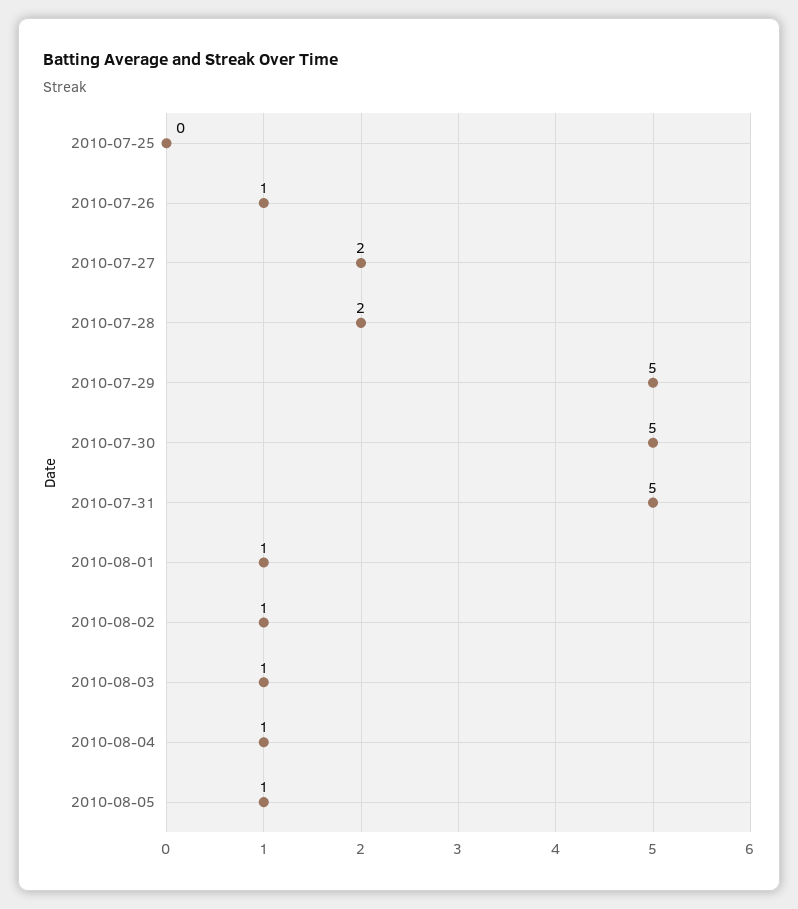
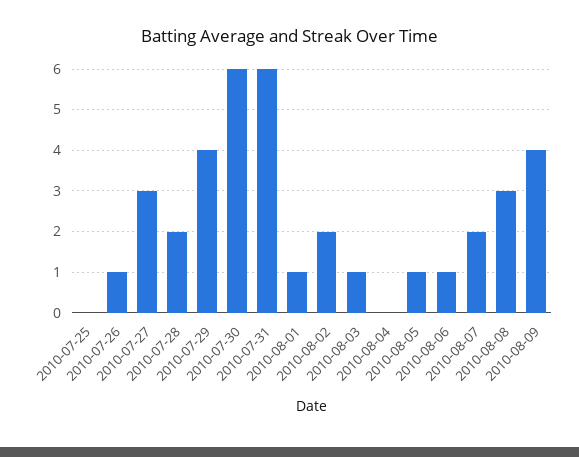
2010-07-27: 2 -> 3
2010-07-29: 5 -> 4
2010-07-30: 5 -> 6
2010-07-31: 5 -> 6
2010-08-02: 1 -> 2
2010-08-04: 1 -> 0
2010-08-06: none -> 1
2010-08-07: none -> 2
2010-08-08: none -> 3
2010-08-09: none -> 4

